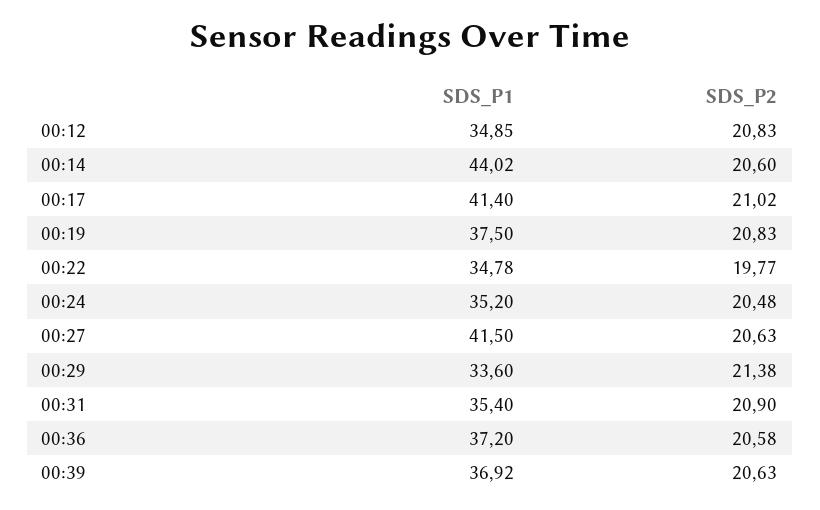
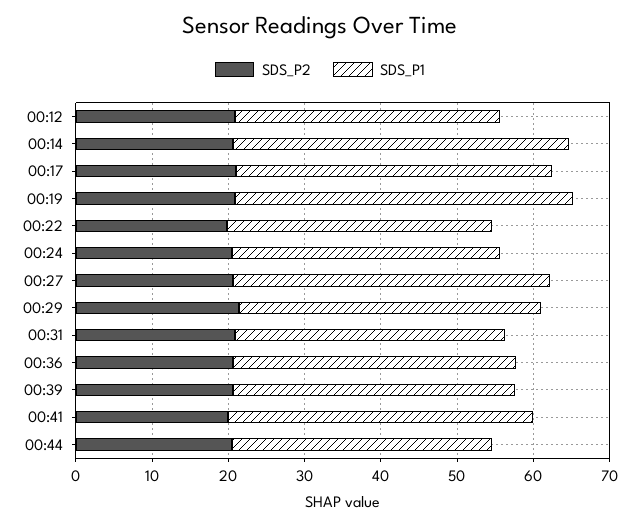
SDS_P1, 00:19: 37.5 -> 44
SDS_P1, 00:29: 33.6 -> 40
SDS_P2, 00:41: none -> 20
SDS_P1, 00:41: none -> 40
SDS_P2, 00:44: none -> 20
SDS_P1, 00:44: none -> 34

